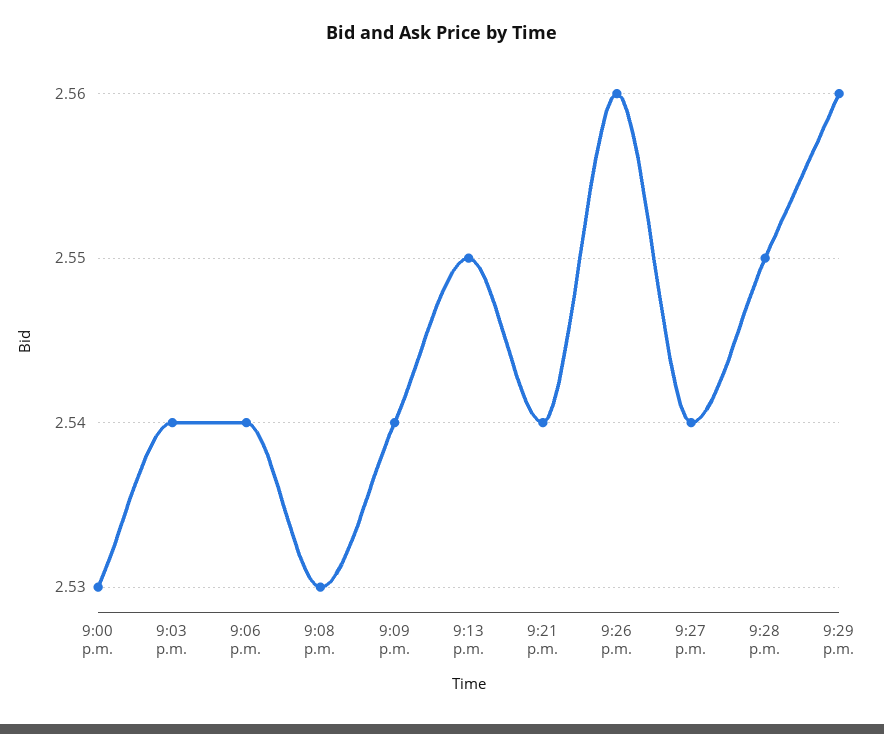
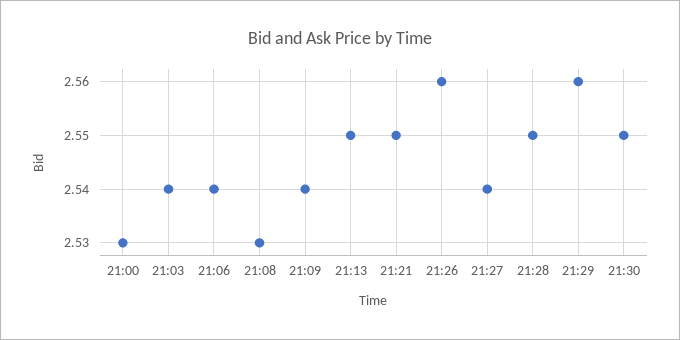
9:21 p.m.: 2.54 -> 2.55
21:30: none -> 2.55

